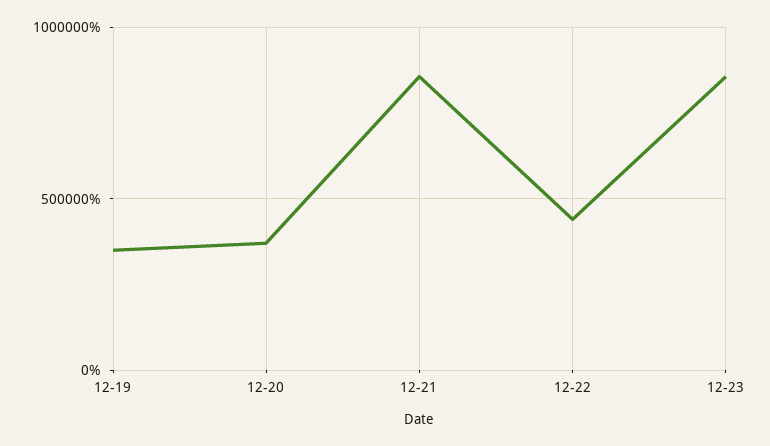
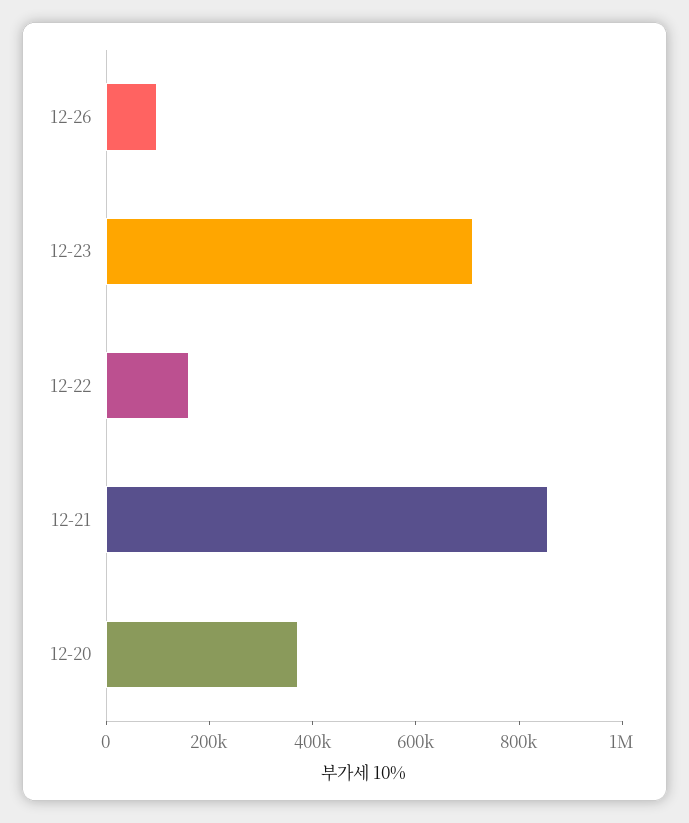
12-19: 350000 -> none
12-22: 450000 -> 150000
12-23: 850000 -> 700000
12-26: none -> 100000

